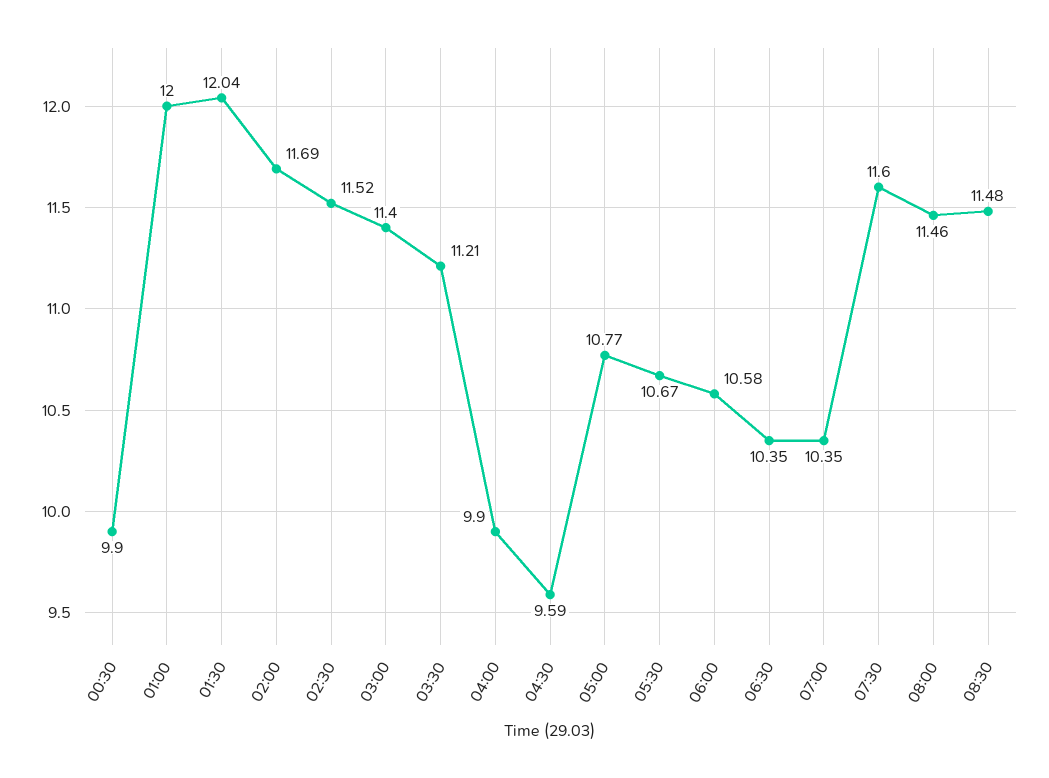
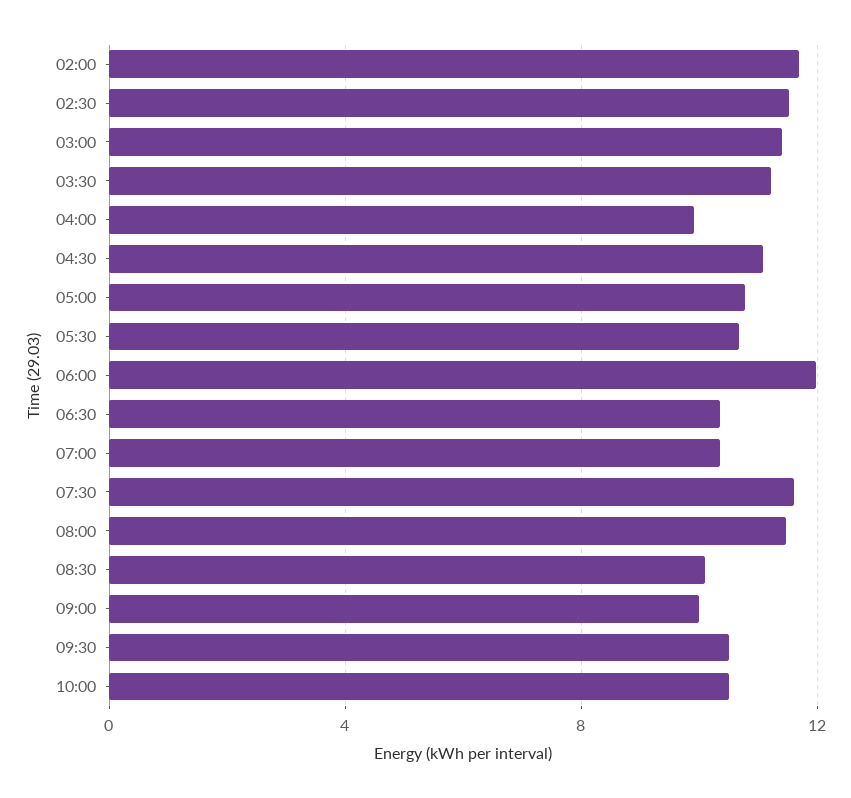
00:30: 9.9 -> none
01:00: 12 -> none
01:30: 12.04 -> none
04:30: 9.59 -> 11
06:00: 10.58 -> 12
08:30: 11.48 -> 10
09:00: none -> 10
09:30: none -> 10.5
10:00: none -> 10.5

